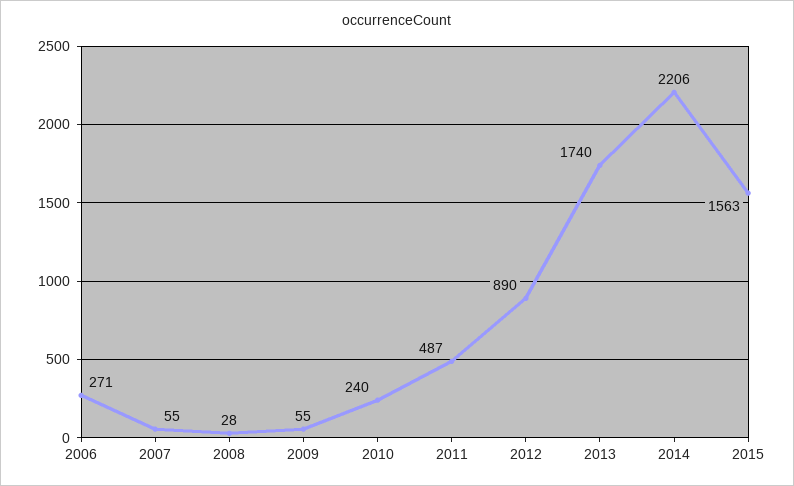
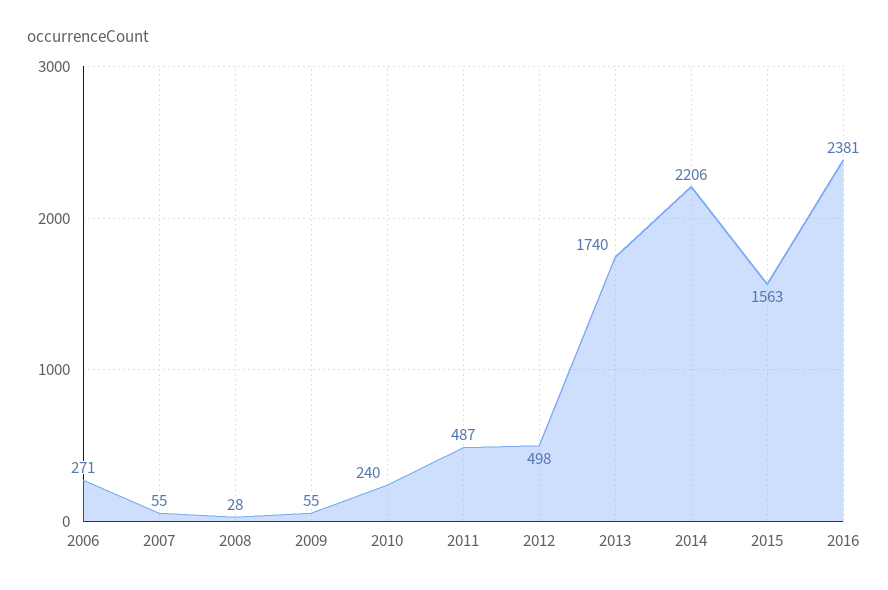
2012: 890 -> 498
2016: none -> 2381

